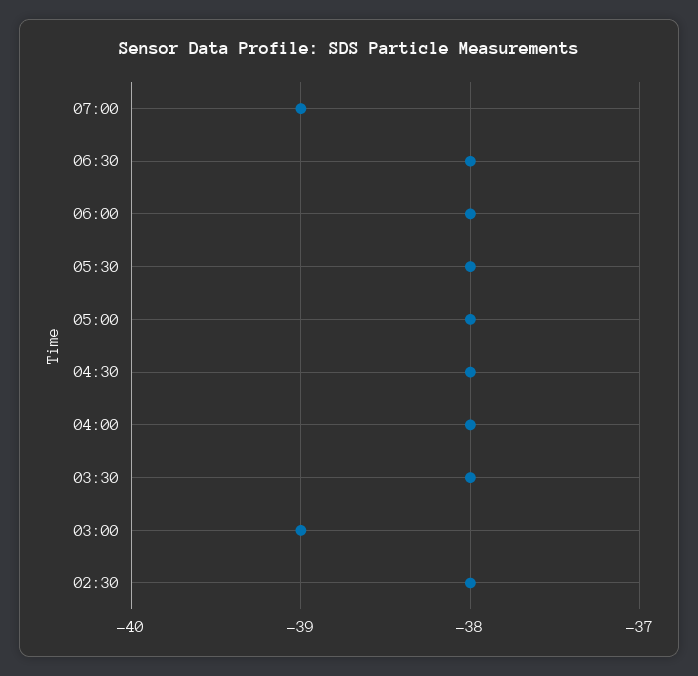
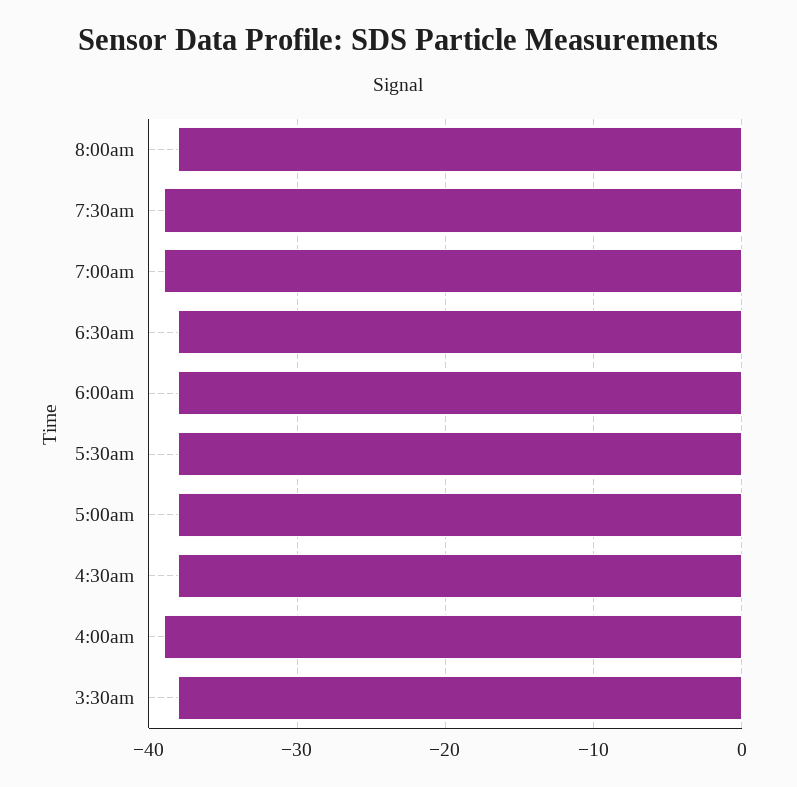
04:00: -38 -> -39
03:00: -39 -> none
02:30: -38 -> none
8:00am: none -> -38
7:30am: none -> -39

